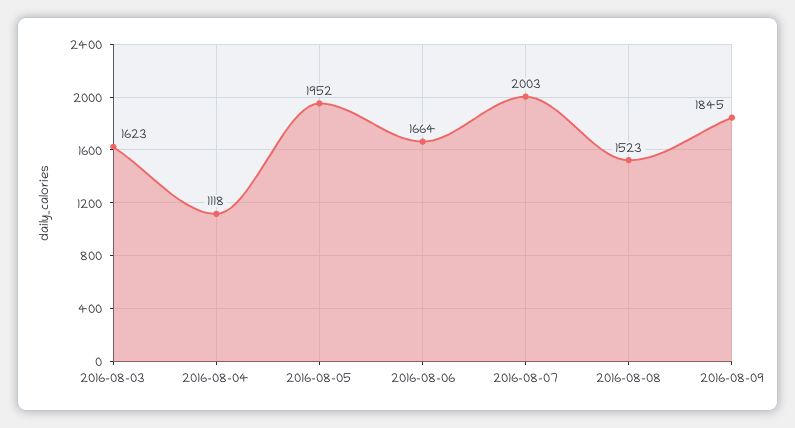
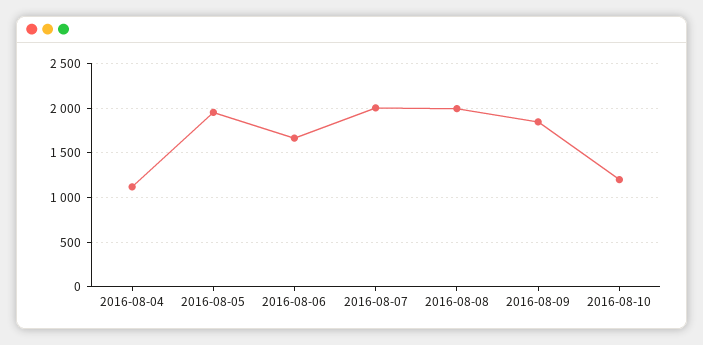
2016-08-03: 1623 -> none
2016-08-08: 1523 -> 2000
2016-08-10: none -> 1200

